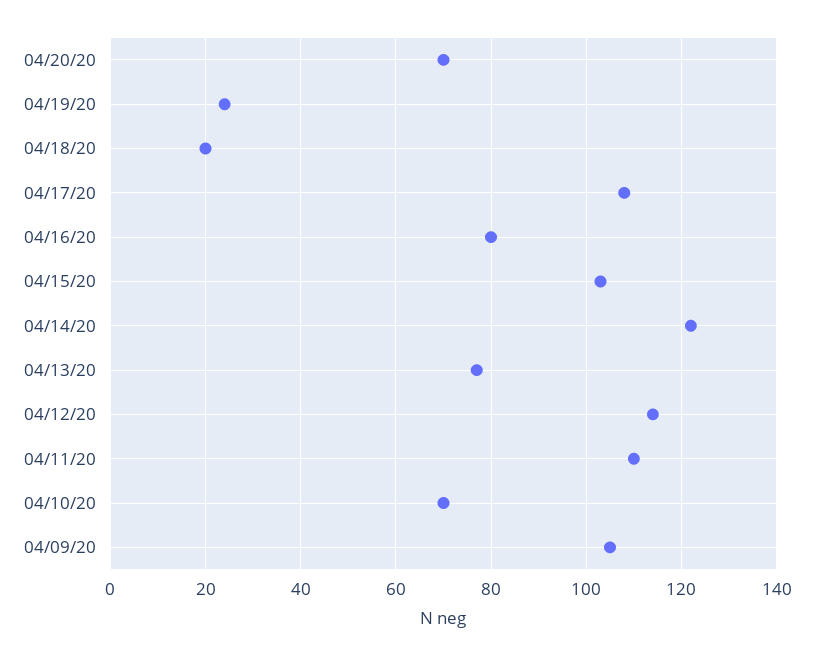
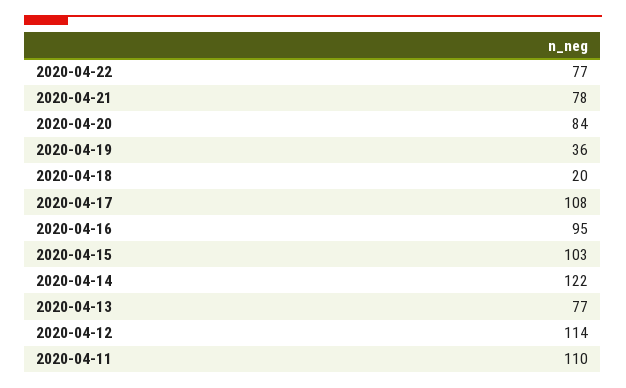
04/20/20: 70 -> 84
04/19/20: 25 -> 36
04/16/20: 80 -> 95
04/10/20: 70 -> none
04/09/20: 105 -> none
2020-04-22: none -> 77
2020-04-21: none -> 78

